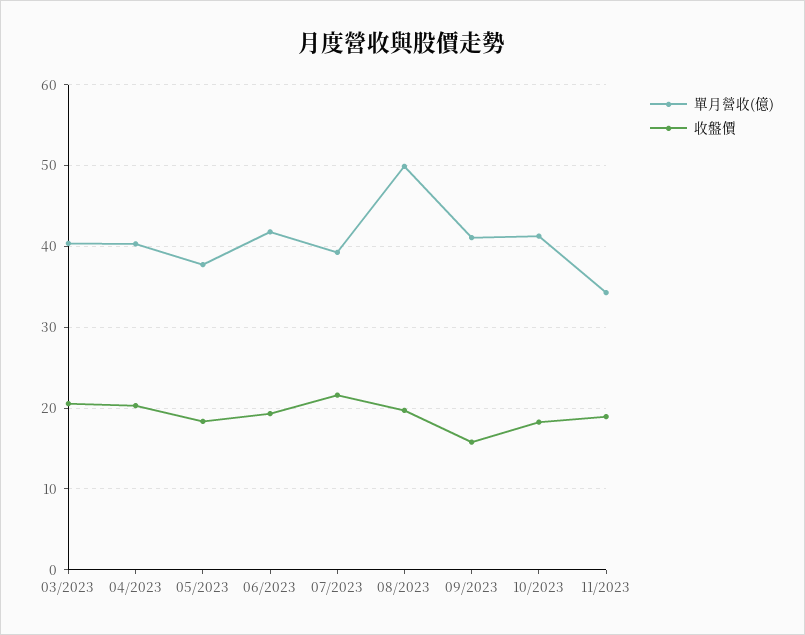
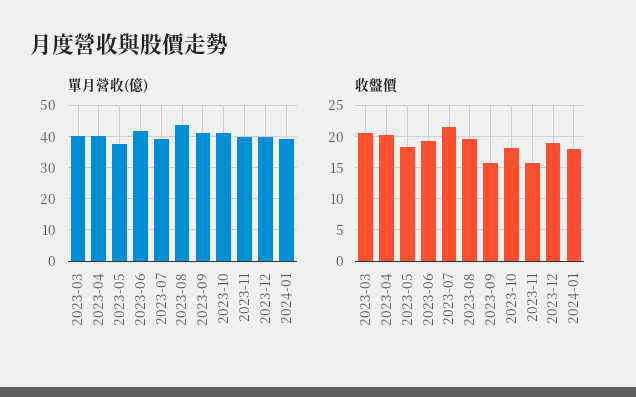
單月營收(億), 08/2023: 50 -> 44
單月營收(億), 11/2023: 34 -> 40
收盤價, 11/2023: 19 -> 16
單月營收(億), 2023-12: none -> 40
單月營收(億), 2024-01: none -> 40
收盤價, 2023-12: none -> 19
收盤價, 2024-01: none -> 18

